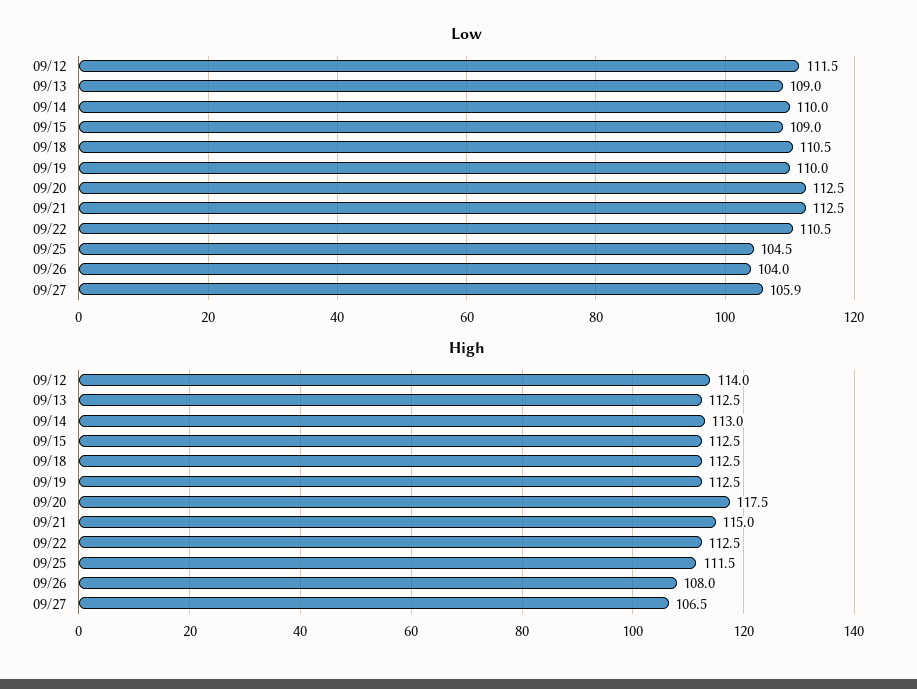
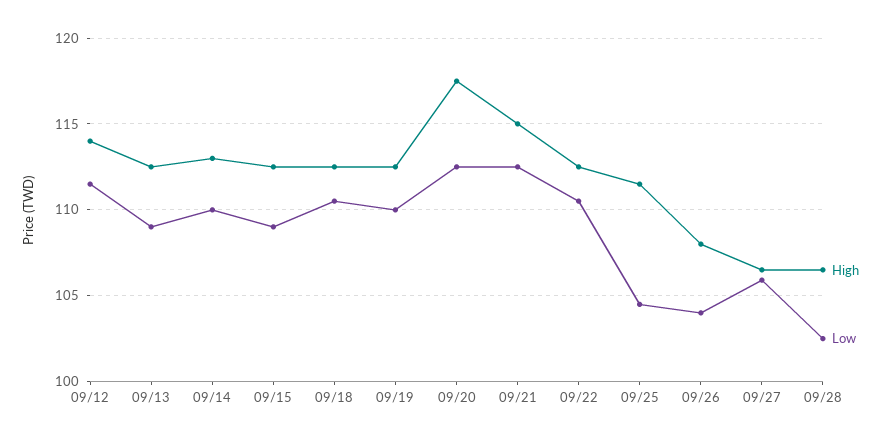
High, 09/28: none -> 106.5
Low, 09/28: none -> 102.5

